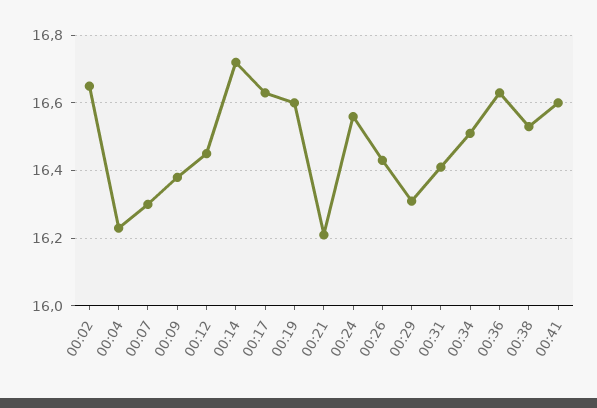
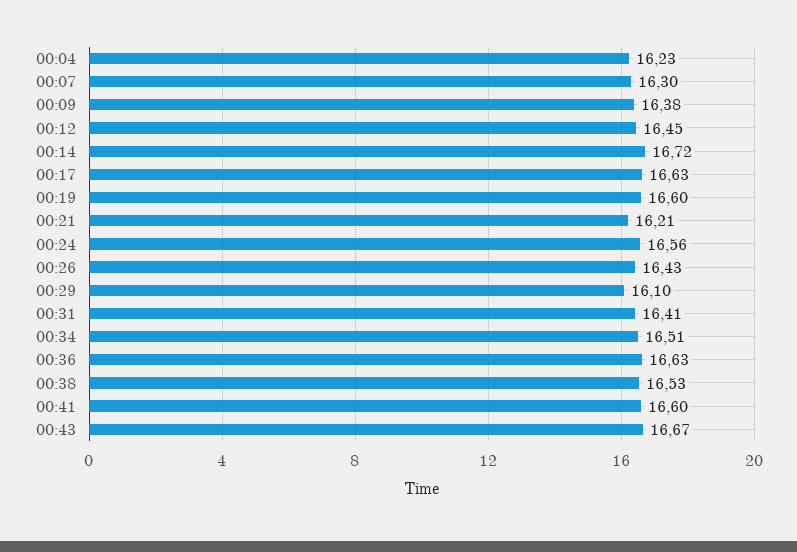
00:02: 16.65 -> none
00:29: 16.3 -> 16.1
00:43: none -> 16.67

